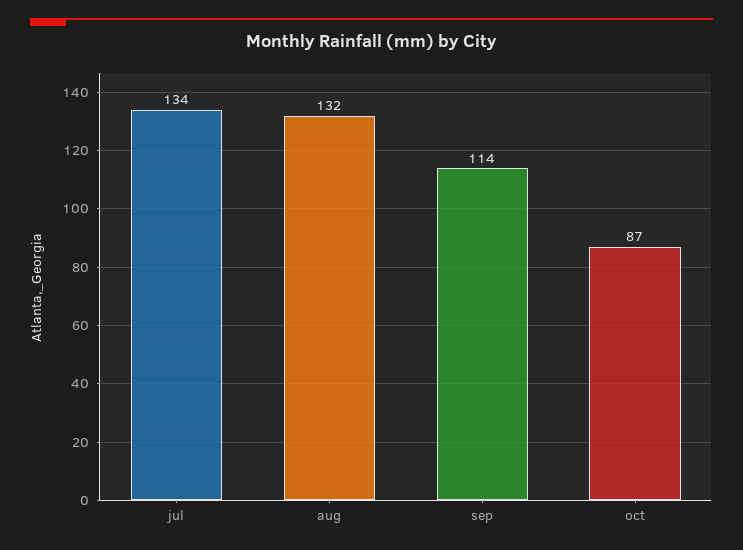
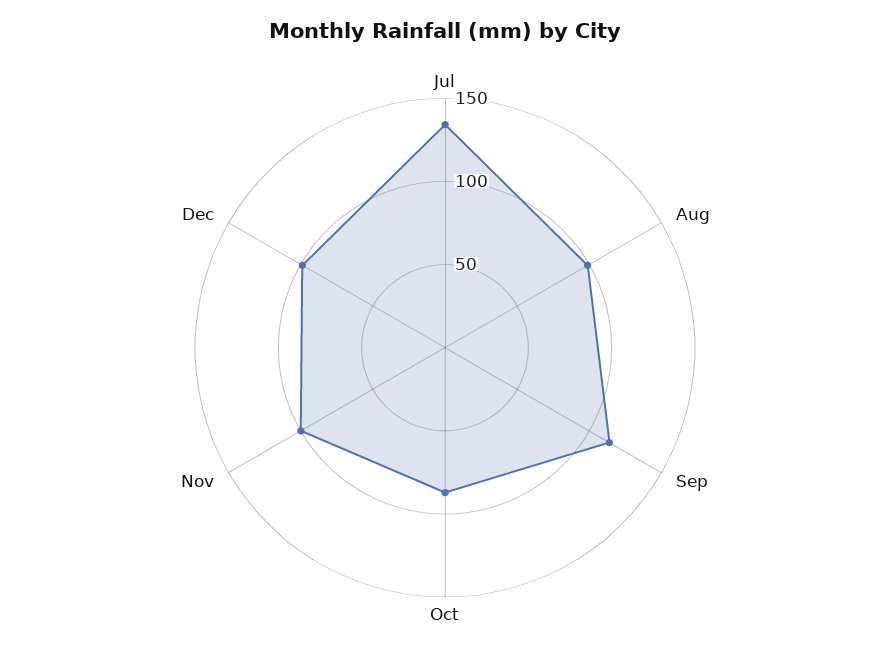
aug: 132 -> 100
Nov: none -> 100
Dec: none -> 100

